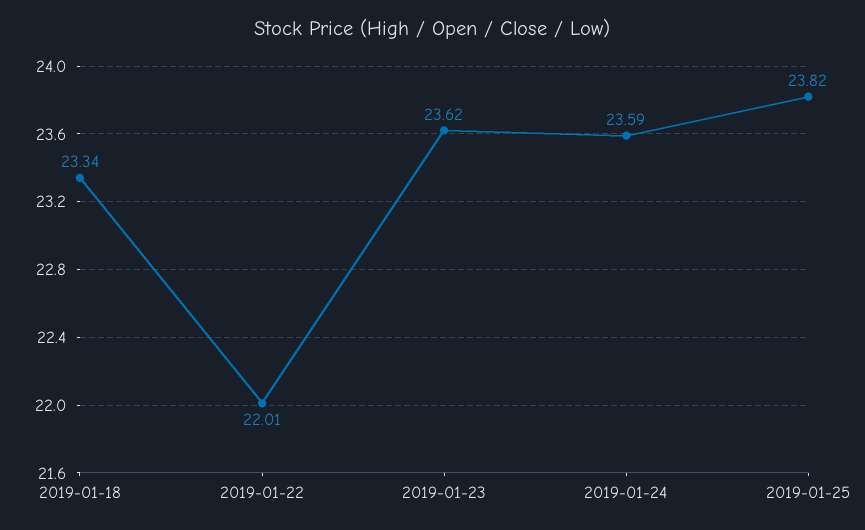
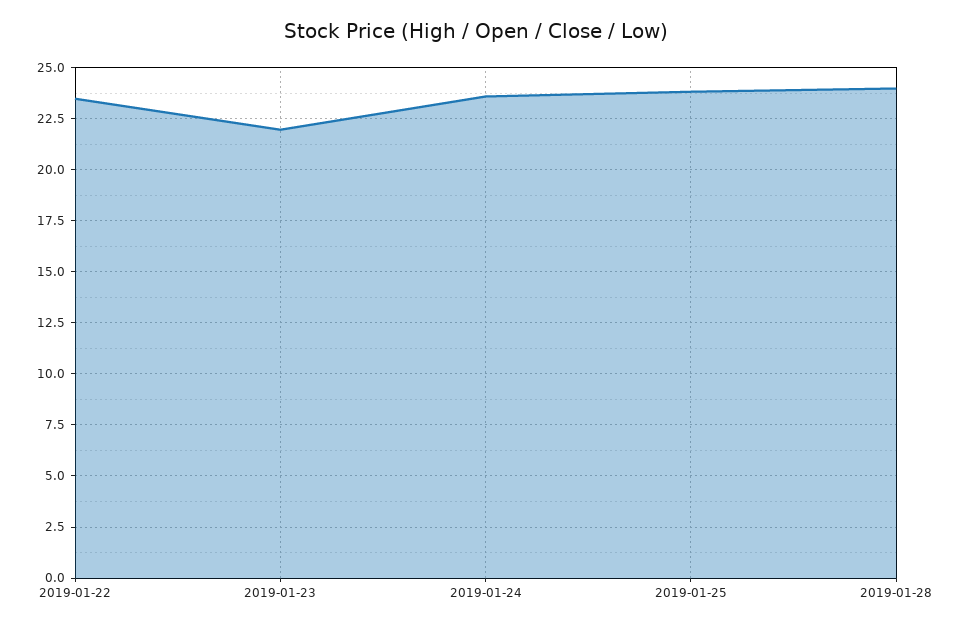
2019-01-18: 23.34 -> none
2019-01-22: 22.01 -> 23.5
2019-01-23: 23.62 -> 22
2019-01-28: none -> 24

